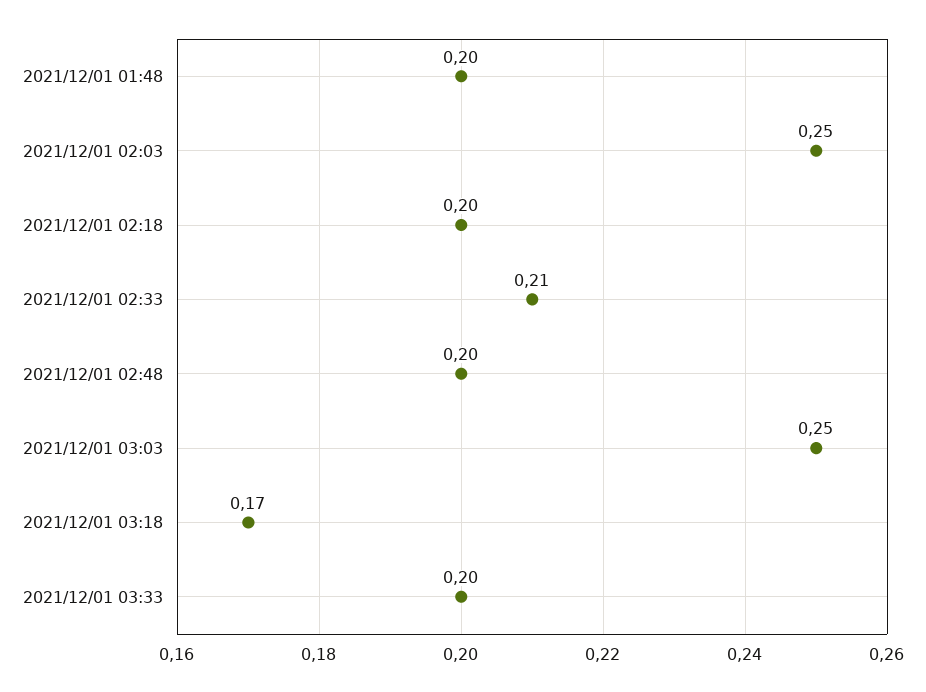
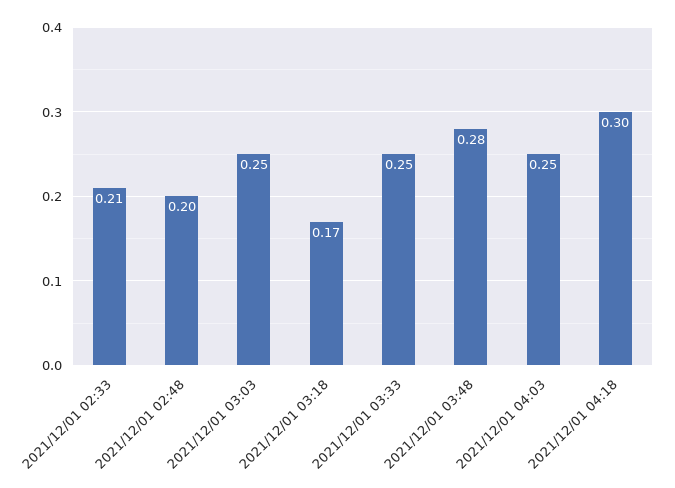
2021/12/01 01:48: 0.2 -> none
2021/12/01 02:03: 0.25 -> none
2021/12/01 02:18: 0.2 -> none
2021/12/01 03:33: 0.2 -> 0.25
2021/12/01 03:48: none -> 0.28
2021/12/01 04:03: none -> 0.25
2021/12/01 04:18: none -> 0.3

